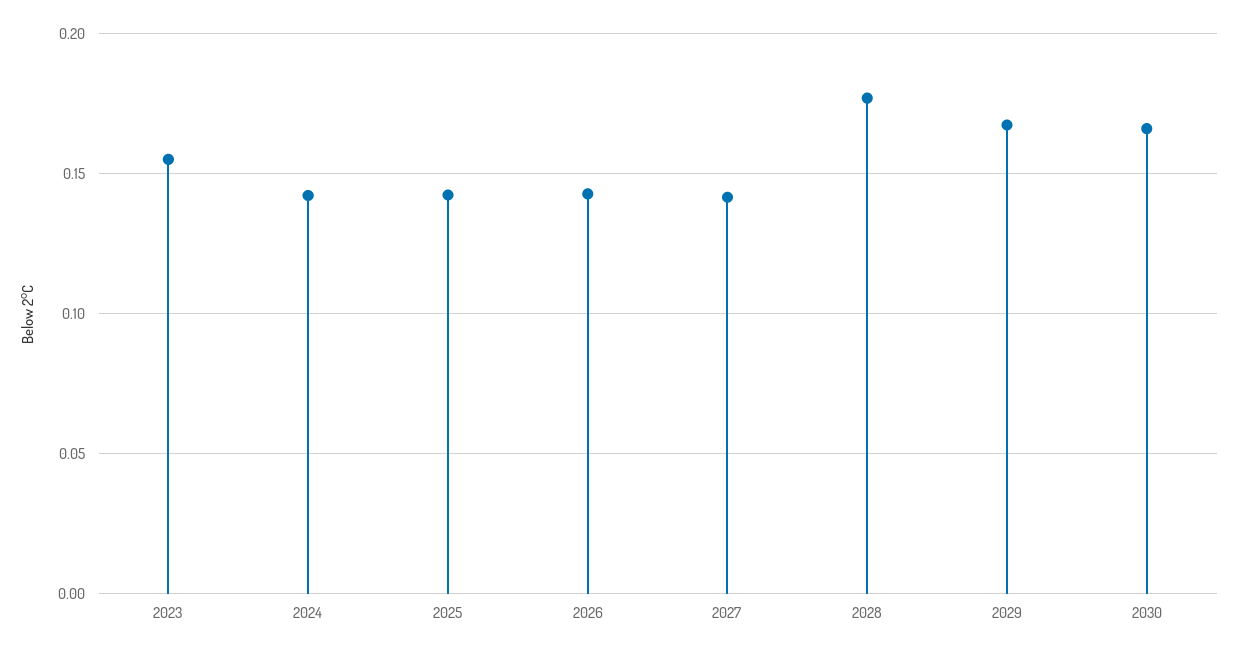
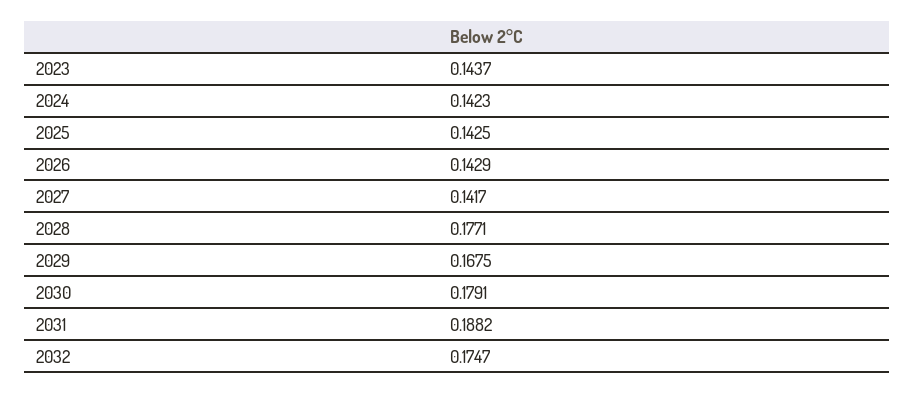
2023: 0.155 -> 0.1437
2030: 0.165 -> 0.1791
2031: none -> 0.1882
2032: none -> 0.1747

